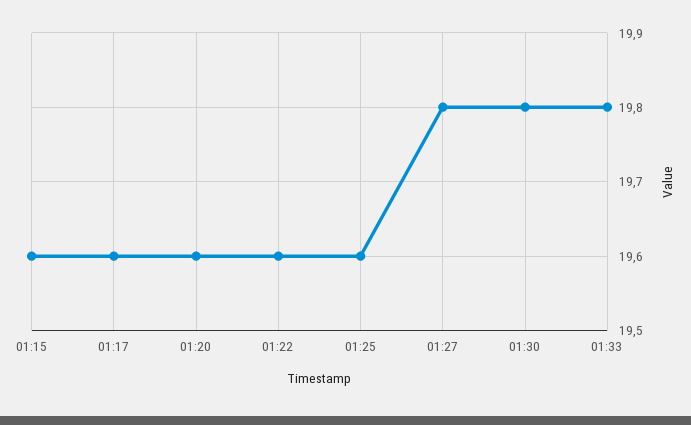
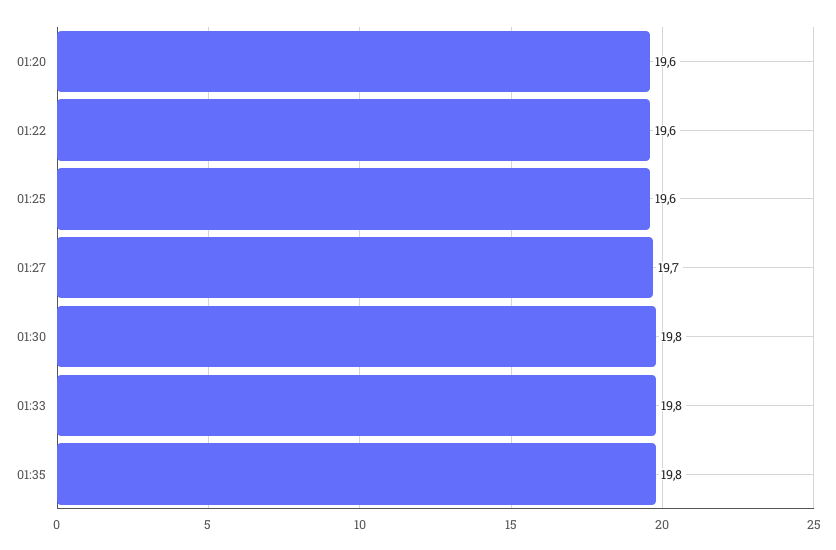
01:15: 19.6 -> none
01:17: 19.6 -> none
01:27: 19.8 -> 19.7
01:35: none -> 19.8

